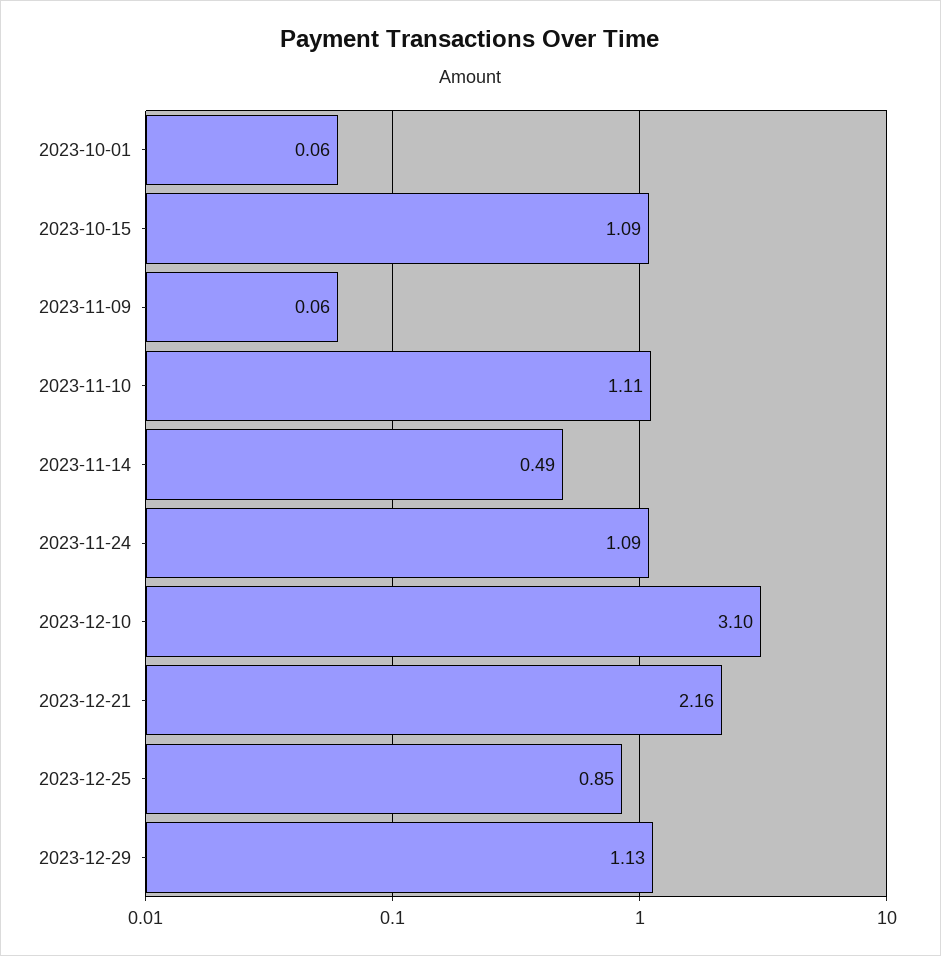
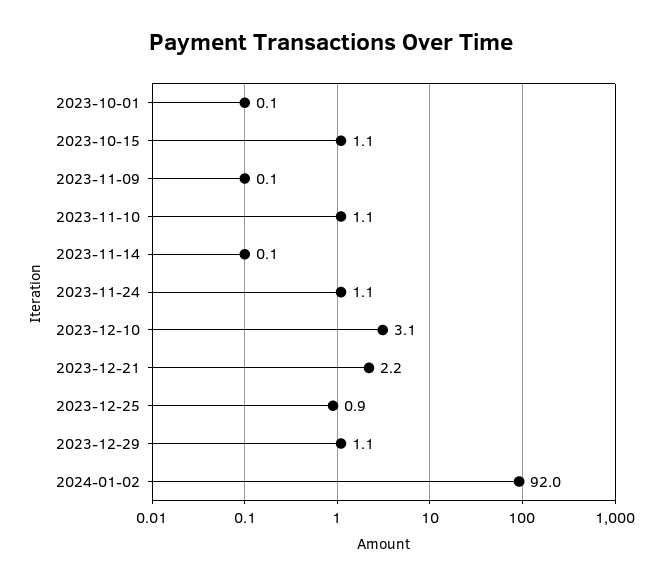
2023-11-14: 0.49 -> 0.1
2024-01-02: none -> 92

